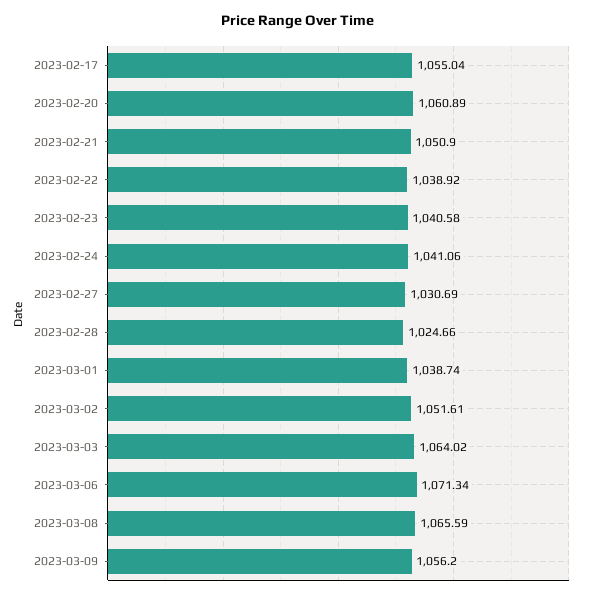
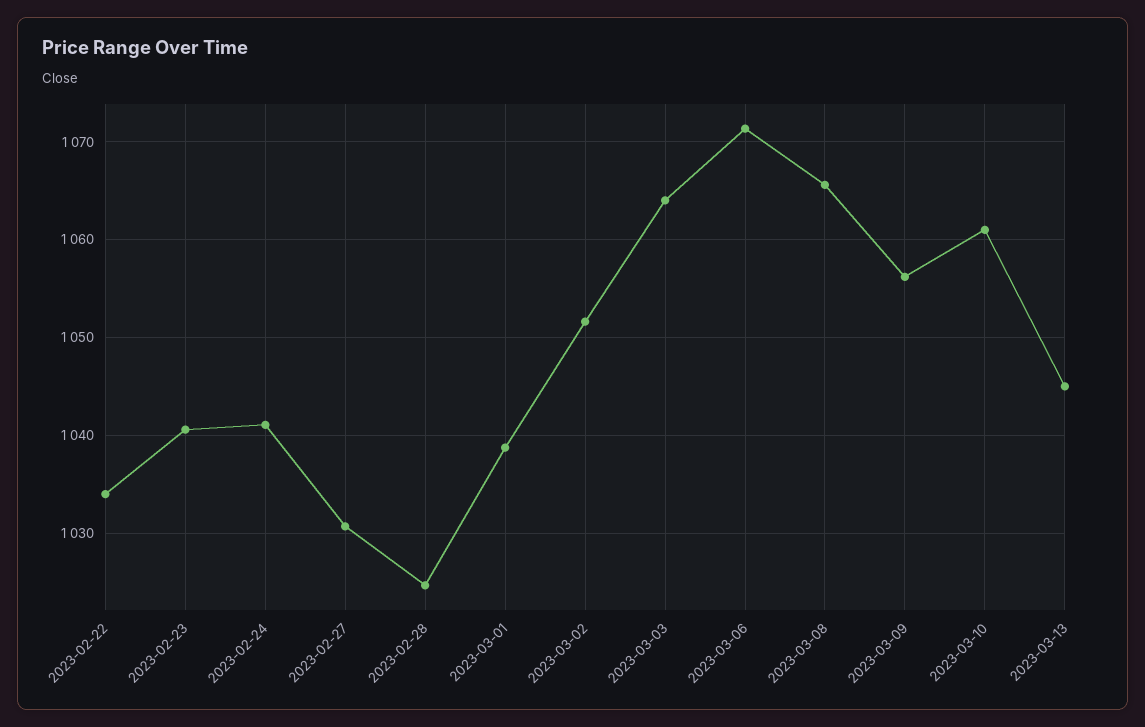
2023-02-17: 1055.04 -> none
2023-02-20: 1060.89 -> none
2023-02-21: 1050.9 -> none
2023-02-22: 1038.92 -> 1034
2023-03-10: none -> 1061
2023-03-13: none -> 1045

